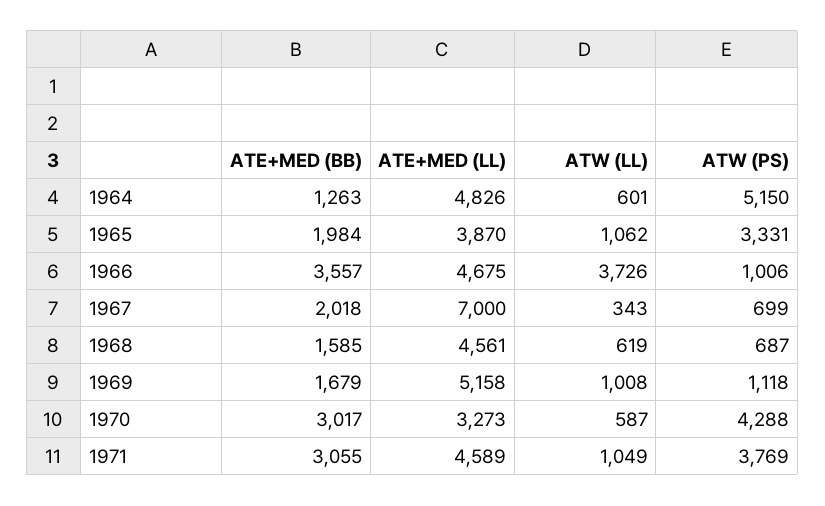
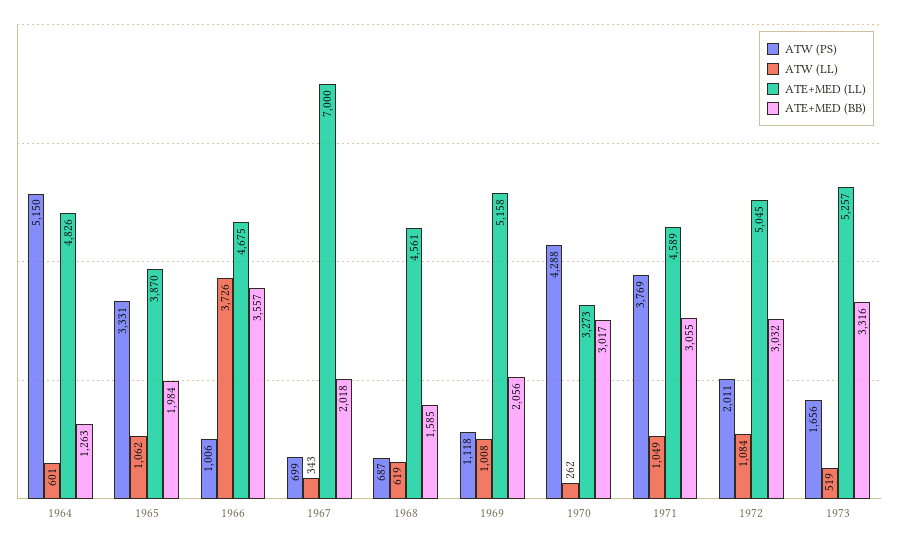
ATE+MED (BB), 1969: 1679 -> 2056
ATW (LL), 1970: 587 -> 262
ATW (PS), 1972: none -> 2011
ATW (LL), 1972: none -> 1084
ATE+MED (LL), 1972: none -> 5045
ATE+MED (BB), 1972: none -> 3032
ATW (PS), 1973: none -> 1656
ATW (LL), 1973: none -> 519
ATE+MED (LL), 1973: none -> 5257
ATE+MED (BB), 1973: none -> 3316

